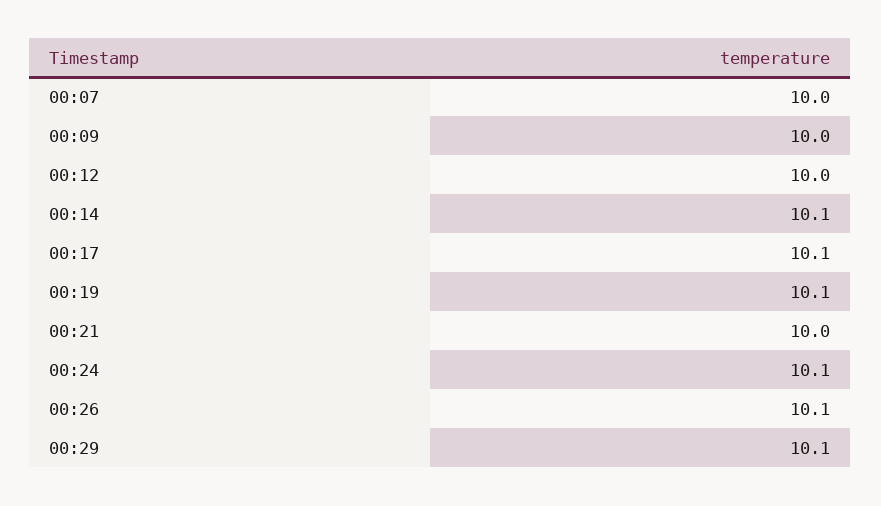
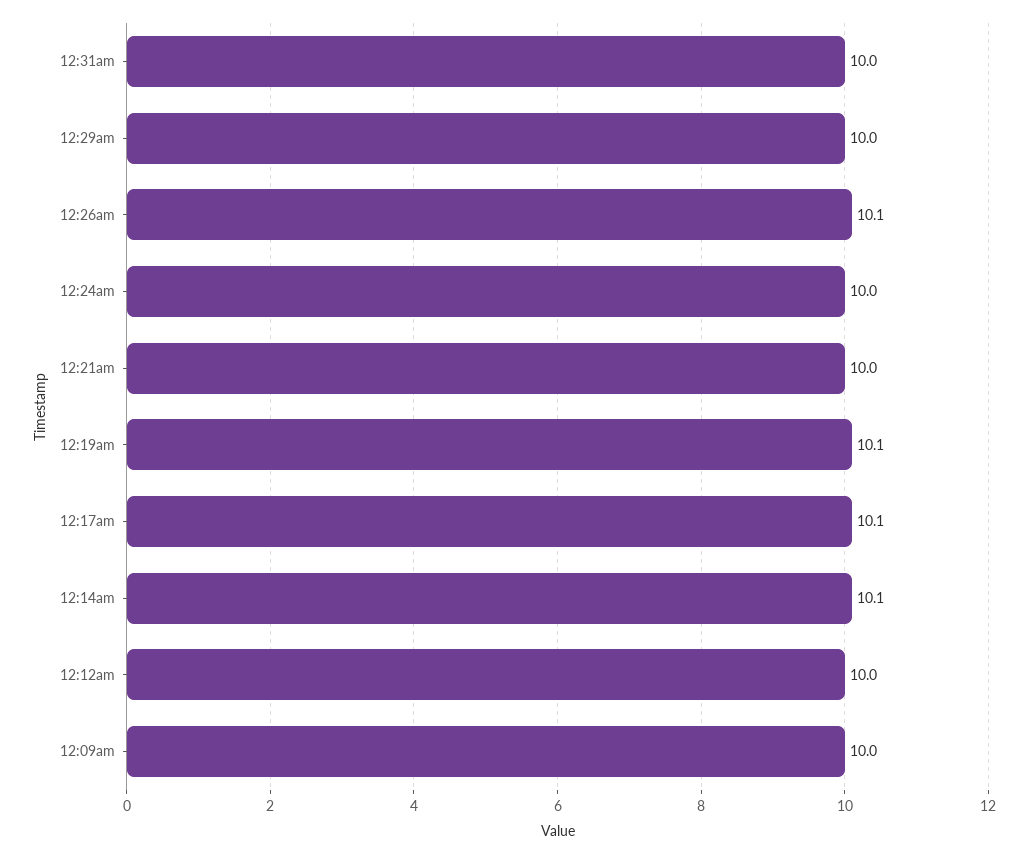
00:07: 10 -> none
00:24: 10.1 -> 10
00:29: 10.1 -> 10
12:31am: none -> 10

